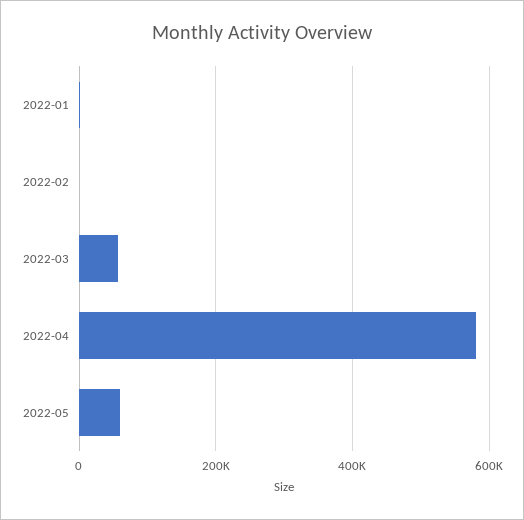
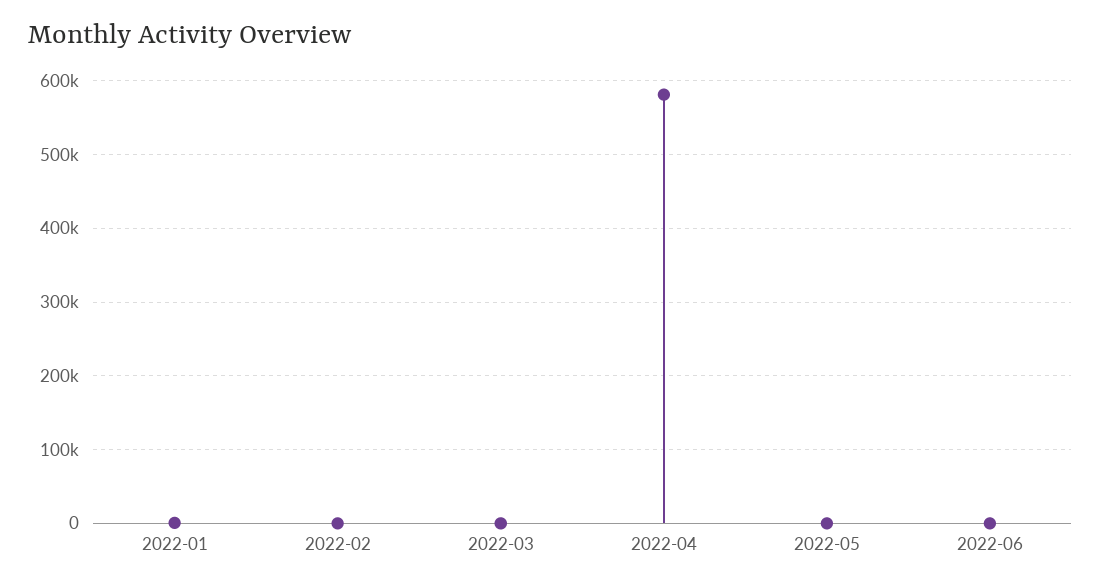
2022-03: 60000 -> 0
2022-05: 60000 -> 0
2022-06: none -> 0

